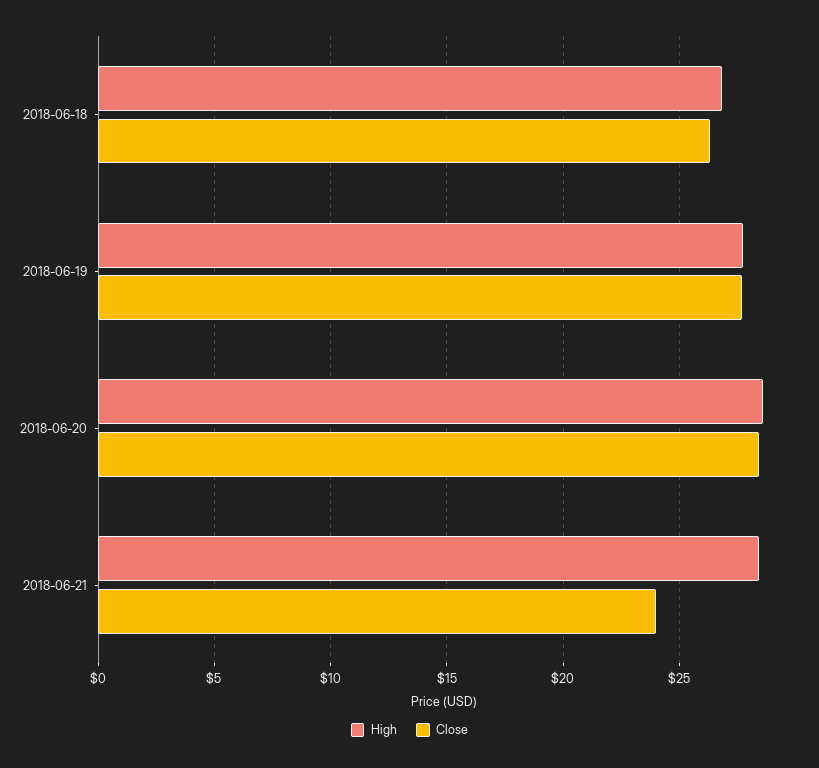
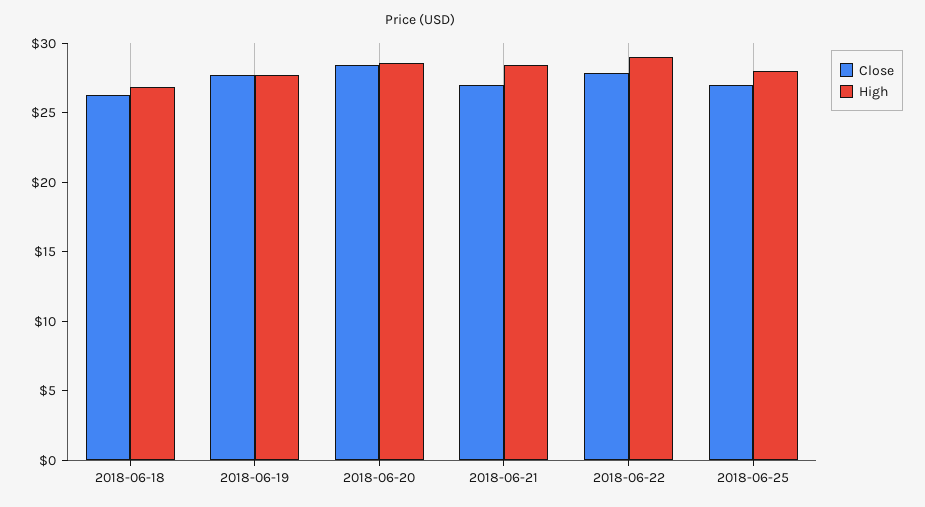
Close, 2018-06-21: 24 -> 27
Close, 2018-06-22: none -> 28
High, 2018-06-22: none -> 29
Close, 2018-06-25: none -> 27
High, 2018-06-25: none -> 28

